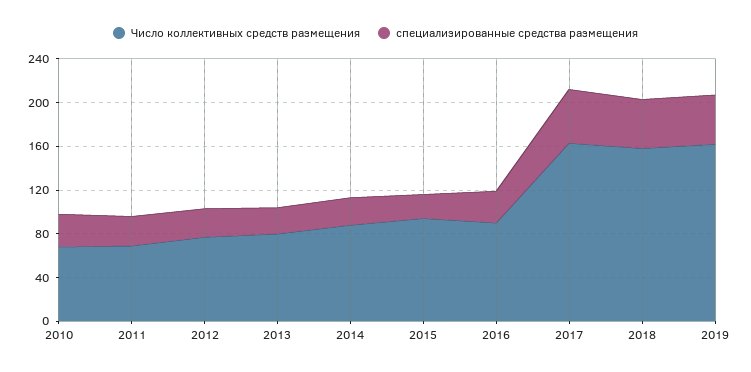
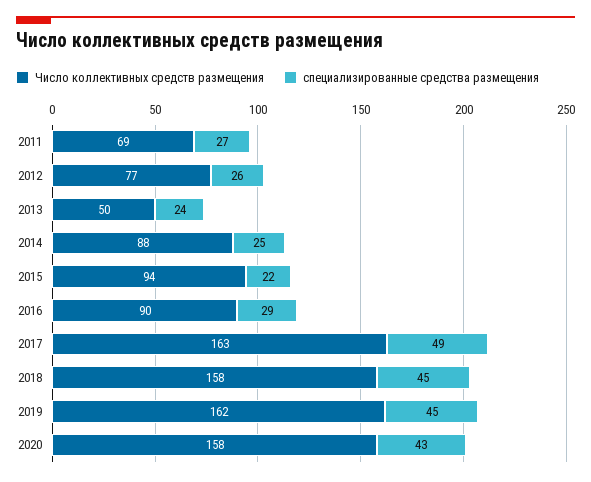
Число коллективных средств размещения, 2010: 70 -> none
специализированные средства размещения, 2010: 30 -> none
Число коллективных средств размещения, 2013: 80 -> 50
Число коллективных средств размещения, 2020: none -> 158
специализированные средства размещения, 2020: none -> 43

